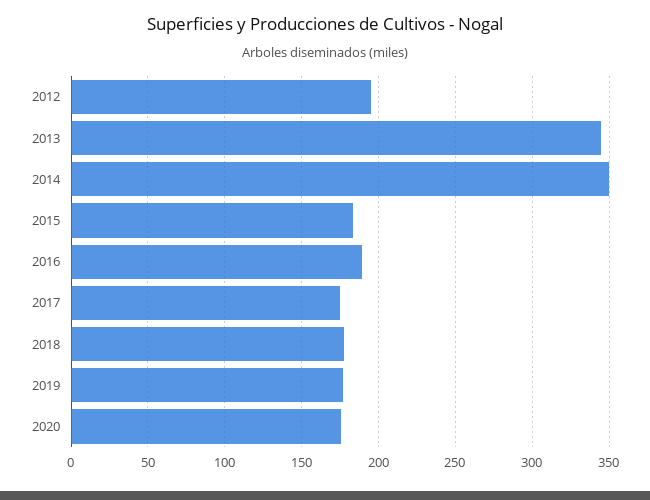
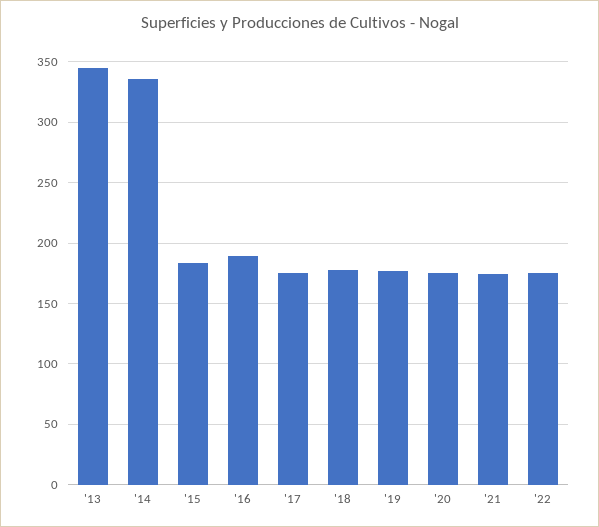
2012: 195 -> none
2014: 350 -> 335
'21: none -> 175
'22: none -> 175

